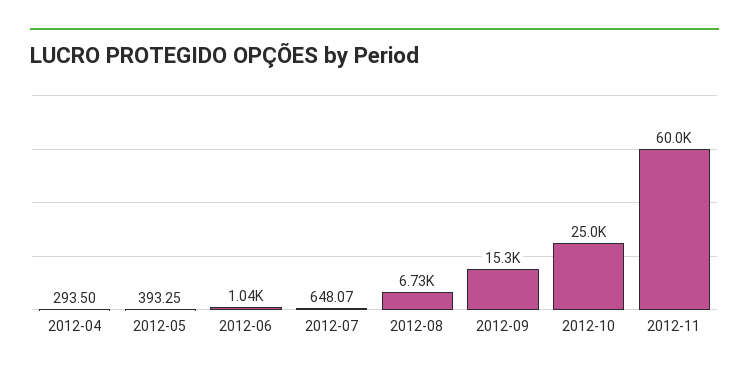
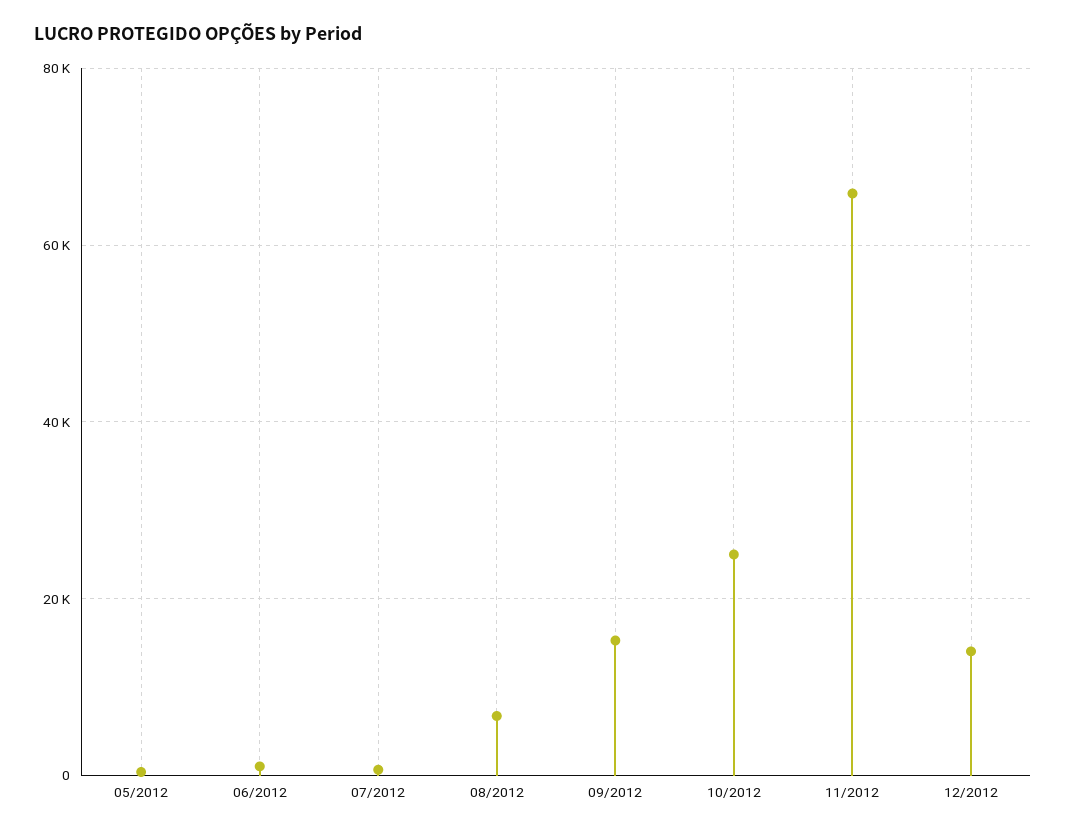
2012-04: 293.5 -> none
2012-11: 60000 -> 66000
12/2012: none -> 14000

